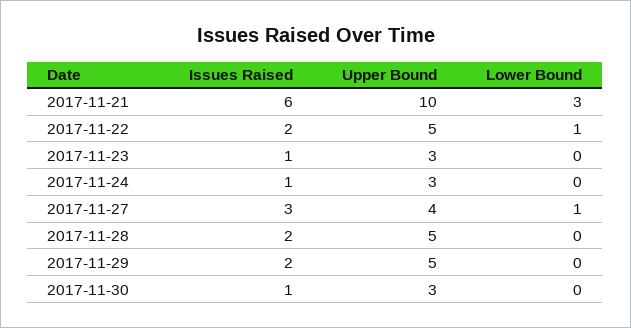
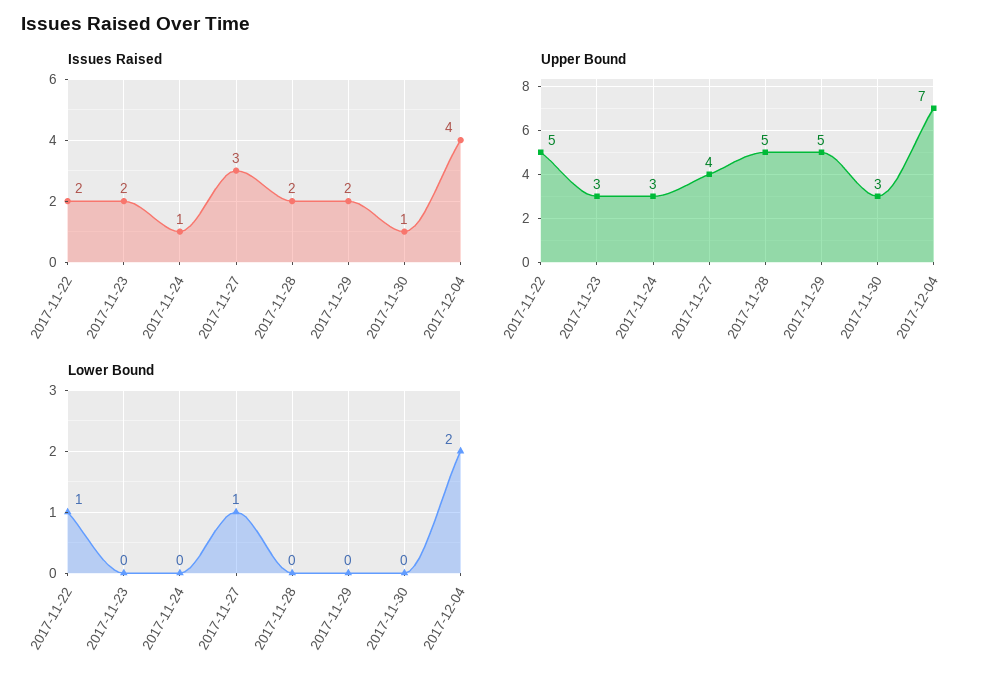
Issues Raised, 2017-11-21: 6 -> none
Upper Bound, 2017-11-21: 10 -> none
Lower Bound, 2017-11-21: 3 -> none
Issues Raised, 2017-11-23: 1 -> 2
Issues Raised, 2017-12-04: none -> 4
Upper Bound, 2017-12-04: none -> 7
Lower Bound, 2017-12-04: none -> 2

